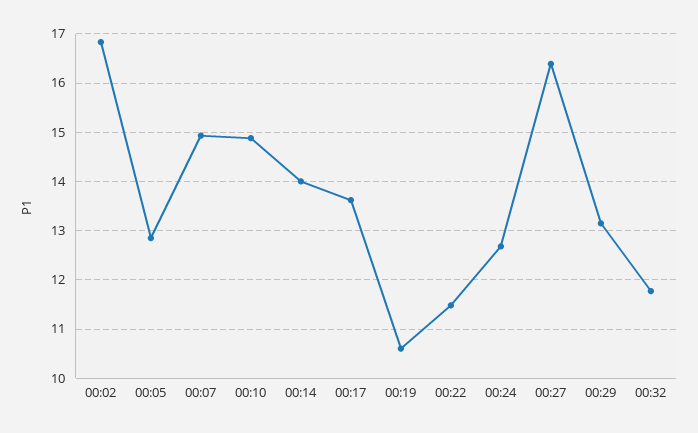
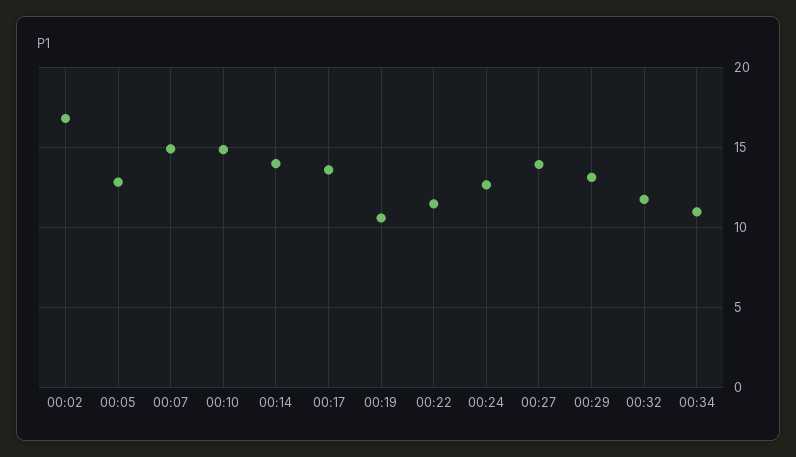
00:27: 16.4 -> 14
00:34: none -> 11

